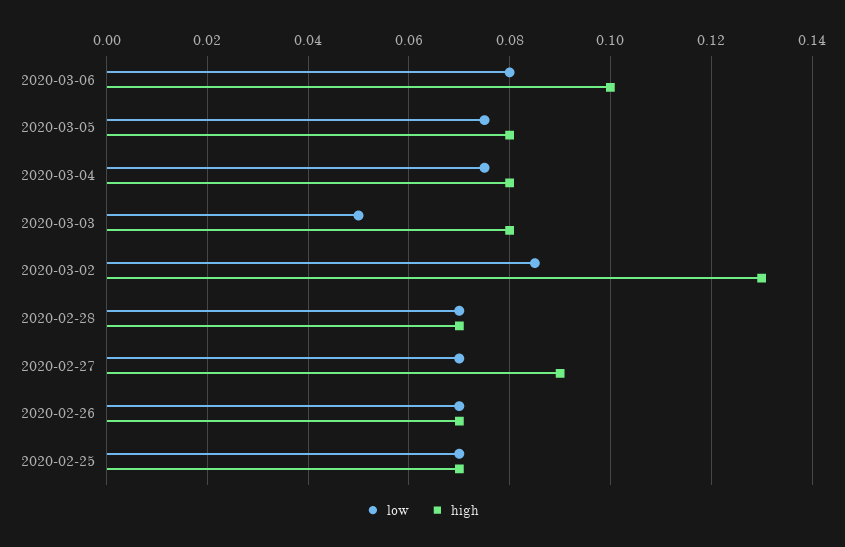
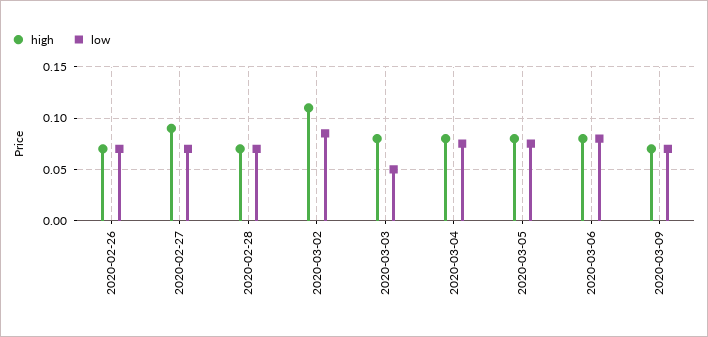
high, 2020-03-06: 0.1 -> 0.08
high, 2020-03-02: 0.13 -> 0.11
low, 2020-02-25: 0.07 -> none
high, 2020-02-25: 0.07 -> none
high, 2020-03-09: none -> 0.07
low, 2020-03-09: none -> 0.07

